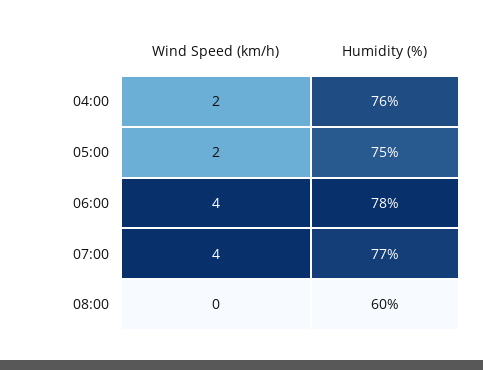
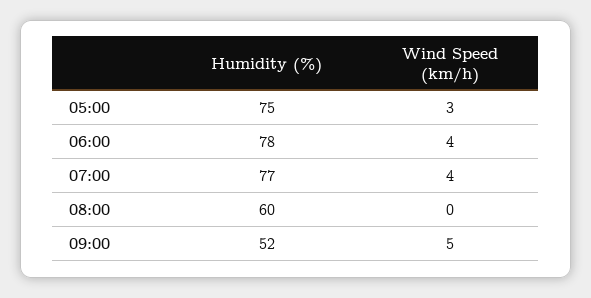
Wind Speed (km/h), 04:00: 2 -> none
Humidity (%), 04:00: 76 -> none
Wind Speed (km/h), 05:00: 2 -> 3
Humidity (%), 09:00: none -> 52
Wind Speed (km/h), 09:00: none -> 5

